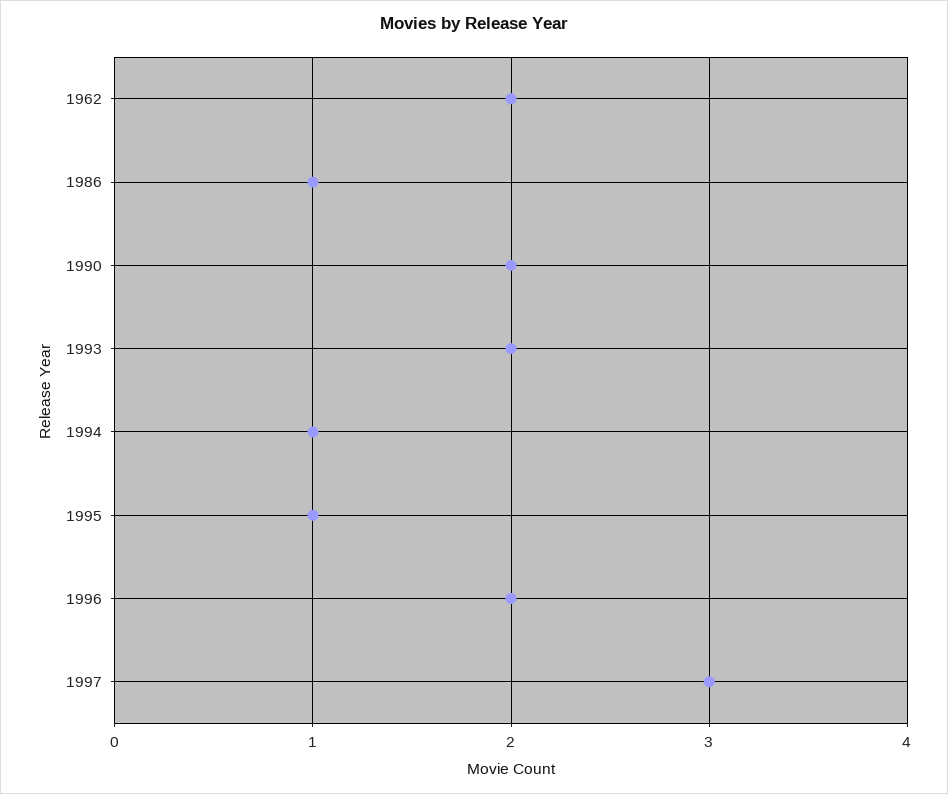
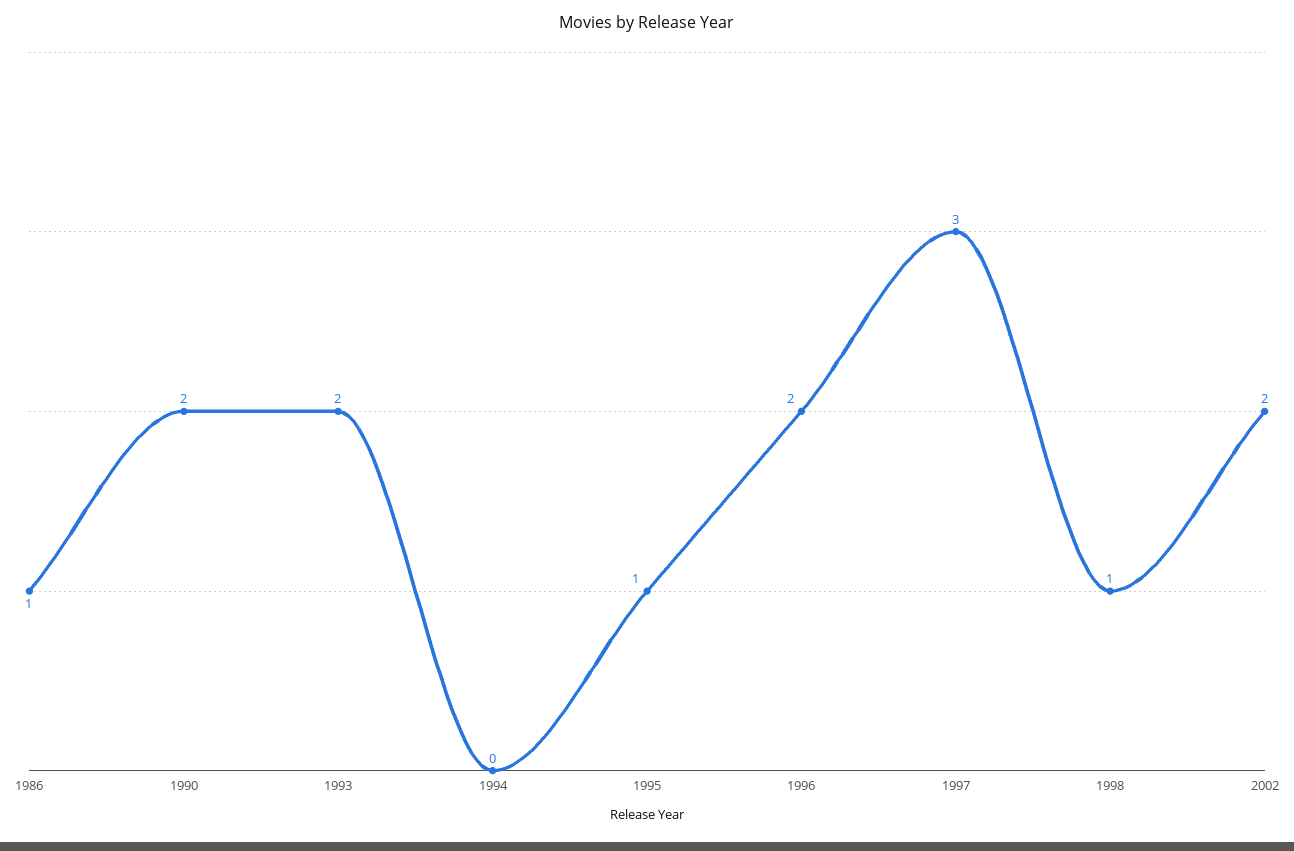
1962: 2 -> none
1994: 1 -> 0
1998: none -> 1
2002: none -> 2

